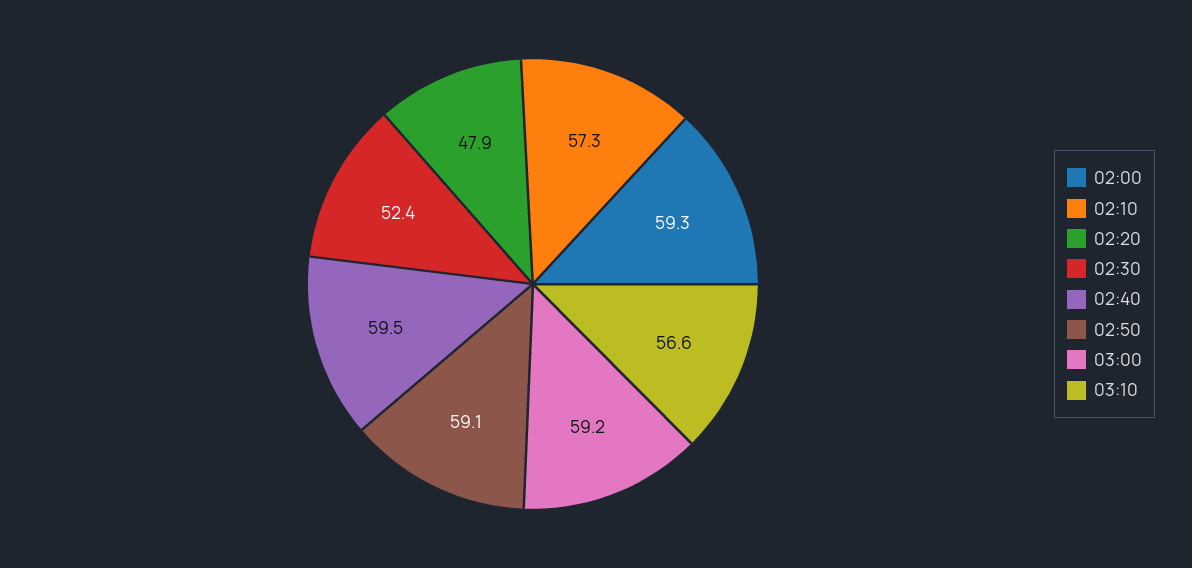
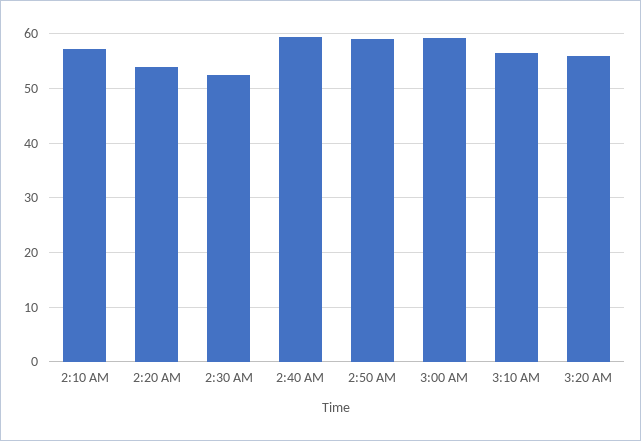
02:00: 59.3 -> none
02:20: 47.9 -> 54
3:20 AM: none -> 56

